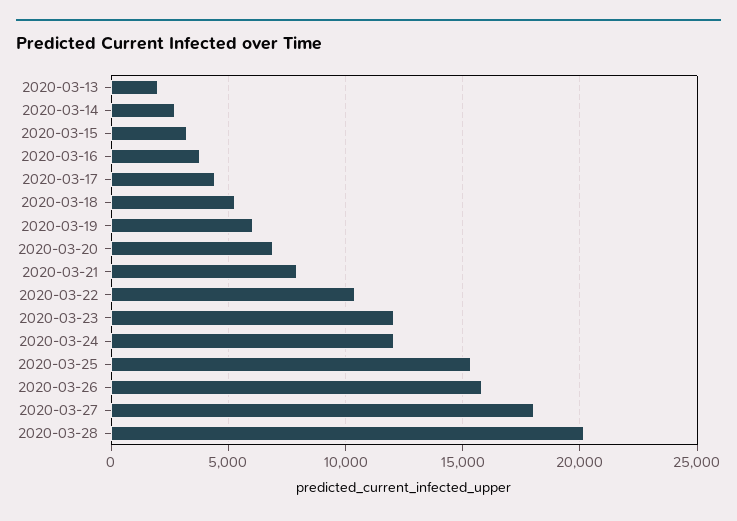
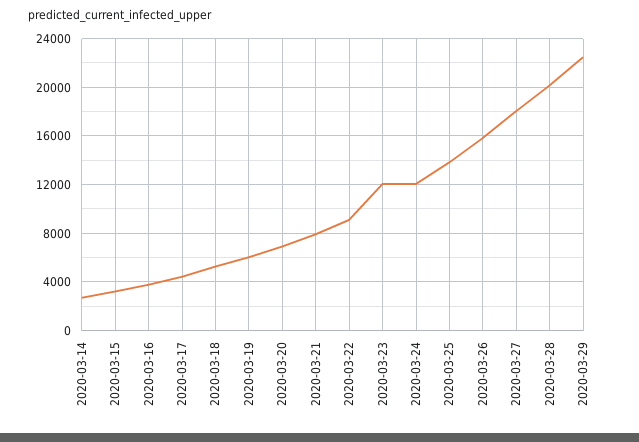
2020-03-13: 2000 -> none
2020-03-22: 10500 -> 9000
2020-03-25: 15500 -> 14000
2020-03-29: none -> 22500

